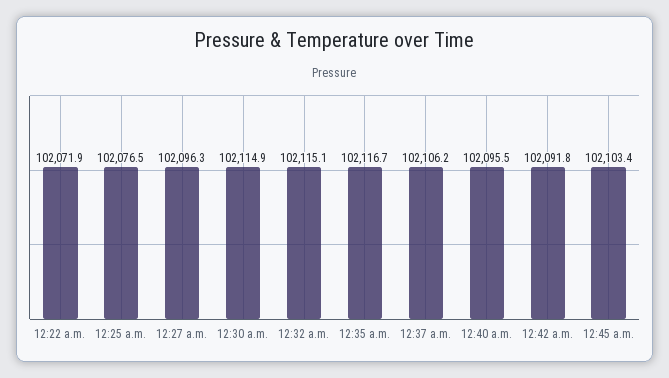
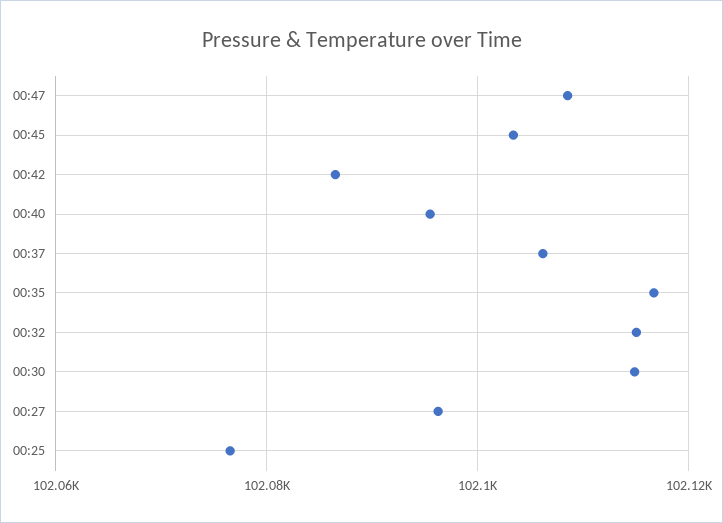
12:22 a.m.: 102071.9 -> none
12:42 a.m.: 102091.8 -> 102086
00:47: none -> 102108

